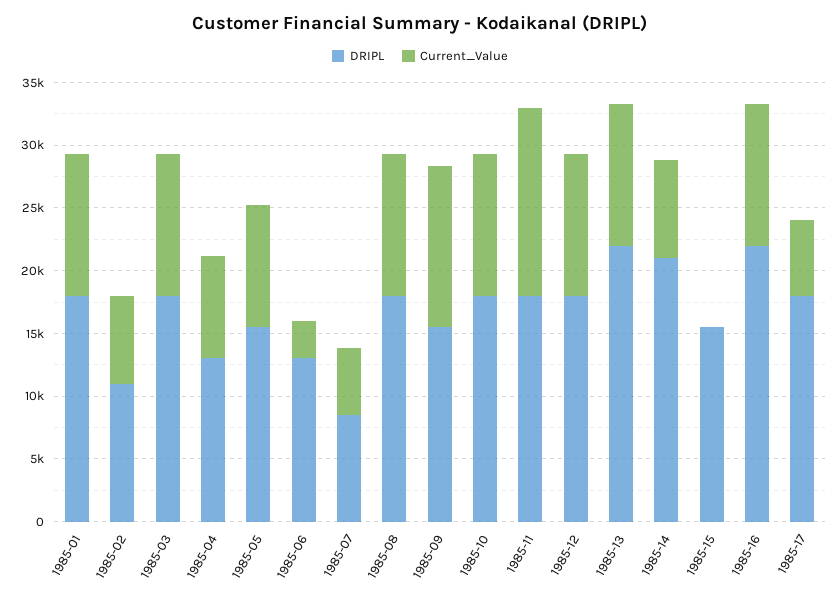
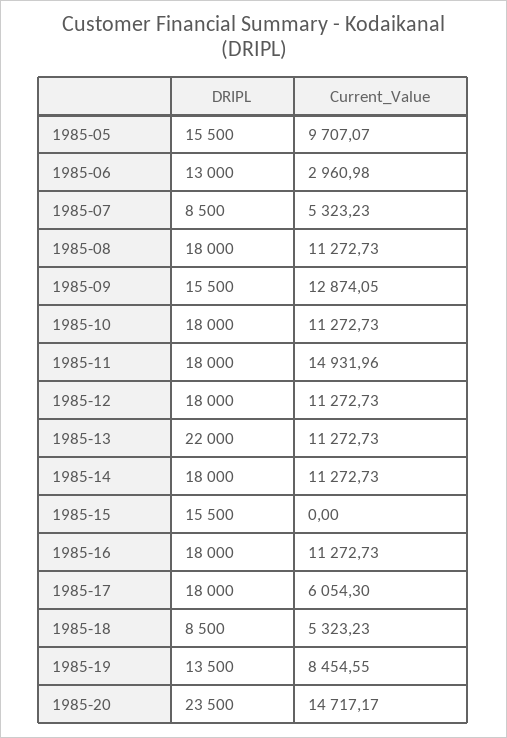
DRIPL, 1985-01: 18000 -> none
Current_Value, 1985-01: 11000 -> none
DRIPL, 1985-02: 11000 -> none
Current_Value, 1985-02: 7000 -> none
DRIPL, 1985-03: 18000 -> none
Current_Value, 1985-03: 11000 -> none
DRIPL, 1985-04: 13000 -> none
Current_Value, 1985-04: 8000 -> none
DRIPL, 1985-14: 21000 -> 18000
Current_Value, 1985-14: 8000 -> 11272.73
DRIPL, 1985-16: 22000 -> 18000
DRIPL, 1985-18: none -> 8500
Current_Value, 1985-18: none -> 5323.23
DRIPL, 1985-19: none -> 13500
Current_Value, 1985-19: none -> 8454.55
DRIPL, 1985-20: none -> 23500
Current_Value, 1985-20: none -> 14717.17

